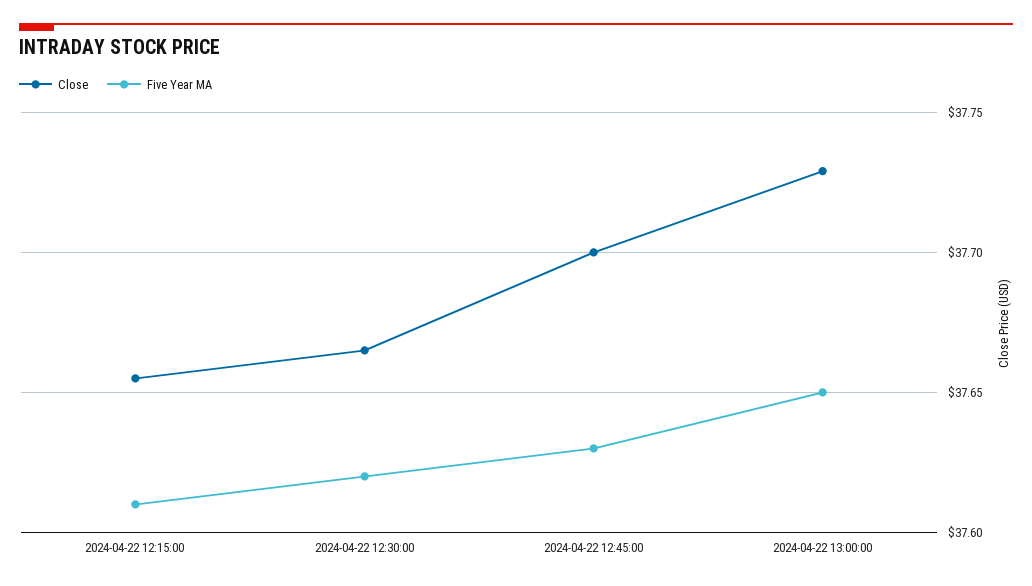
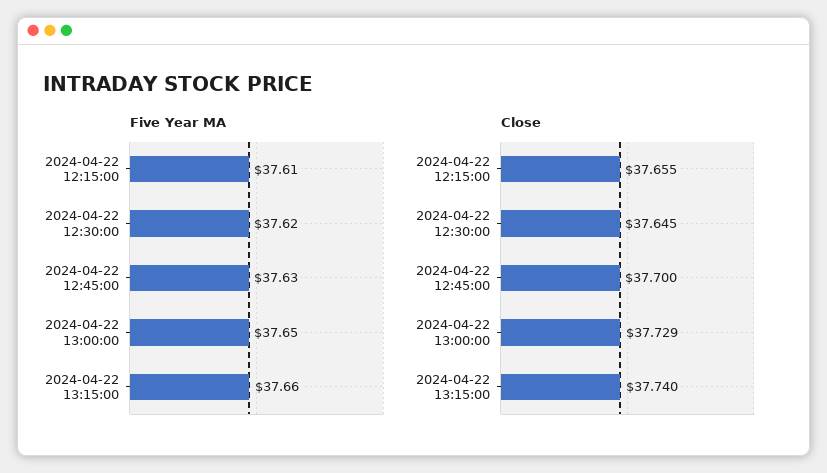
Close, 2024-04-22 12:30:00: 37.665 -> 37.645
Five Year MA, 2024-04-22 13:15:00: none -> 37.66
Close, 2024-04-22 13:15:00: none -> 37.74

